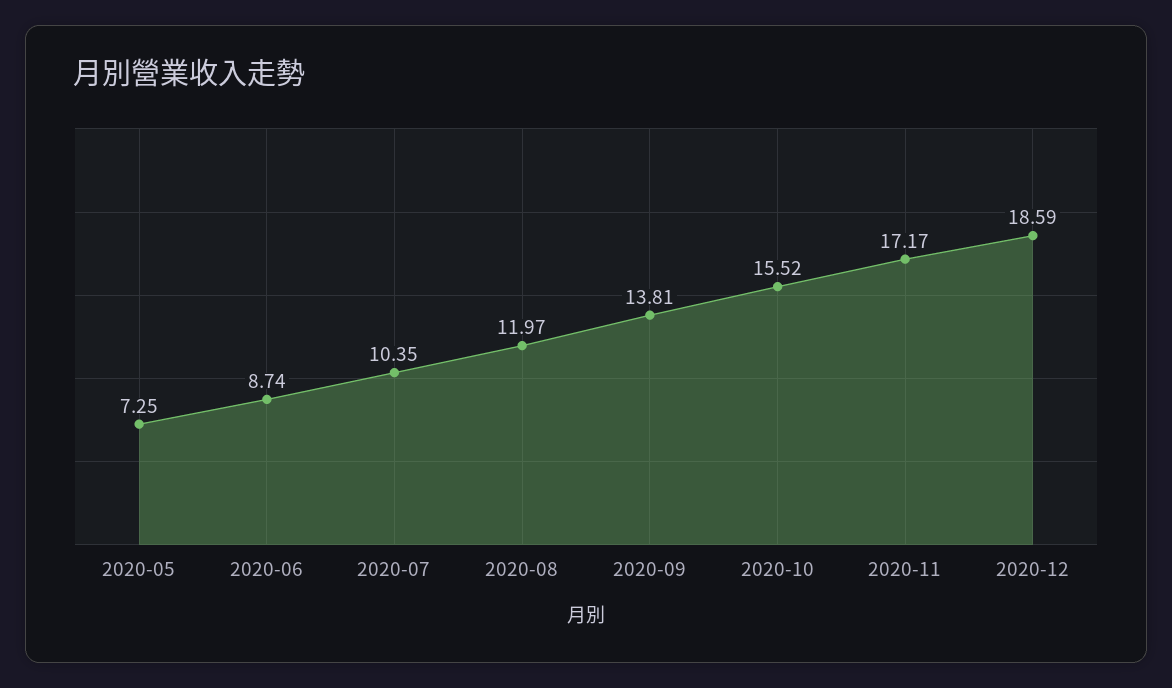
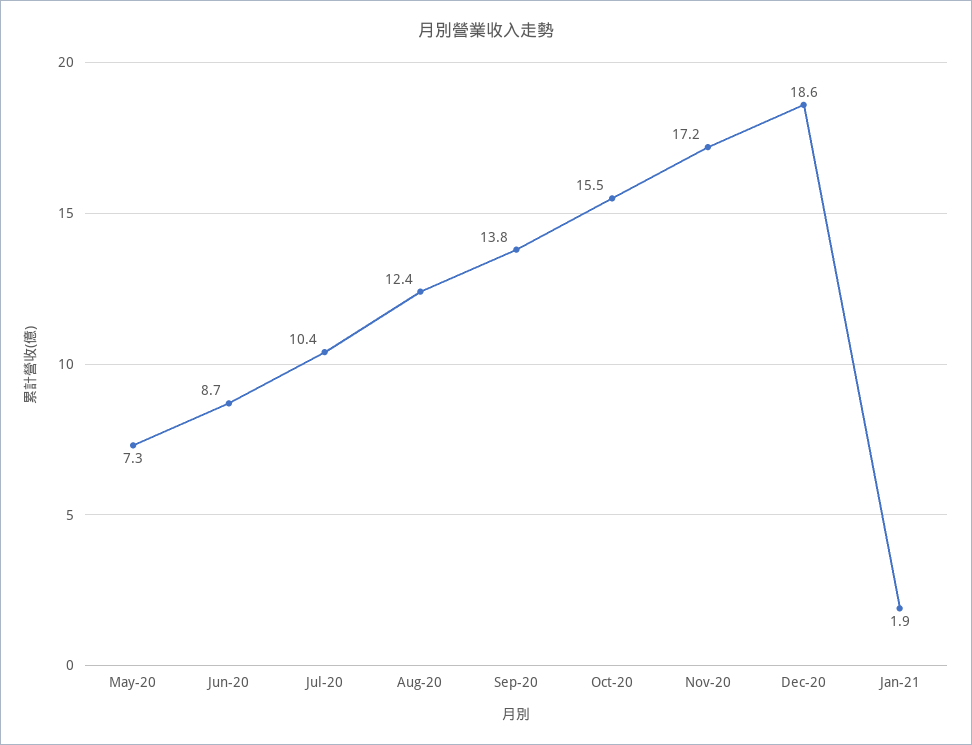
2020-08: 11.97 -> 12.4
Jan-21: none -> 1.9

